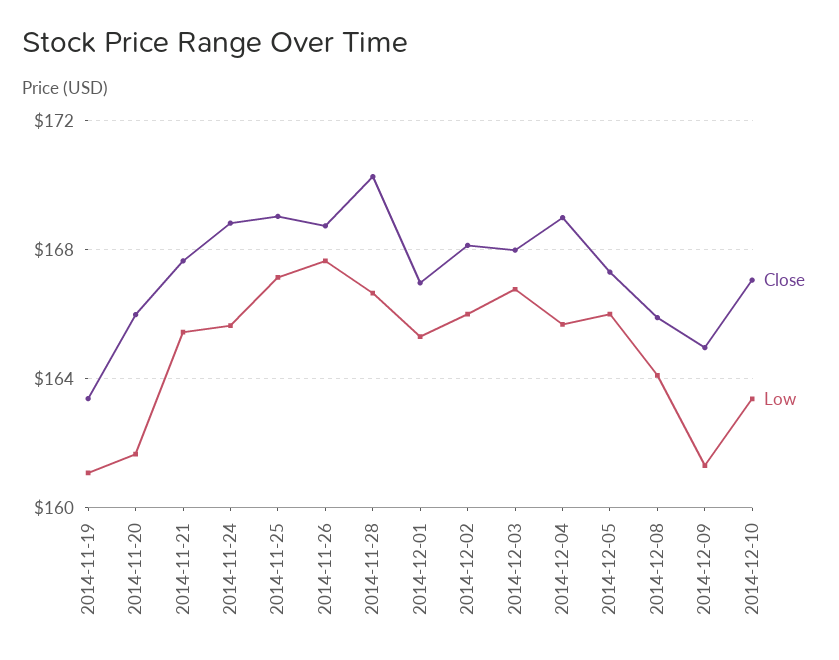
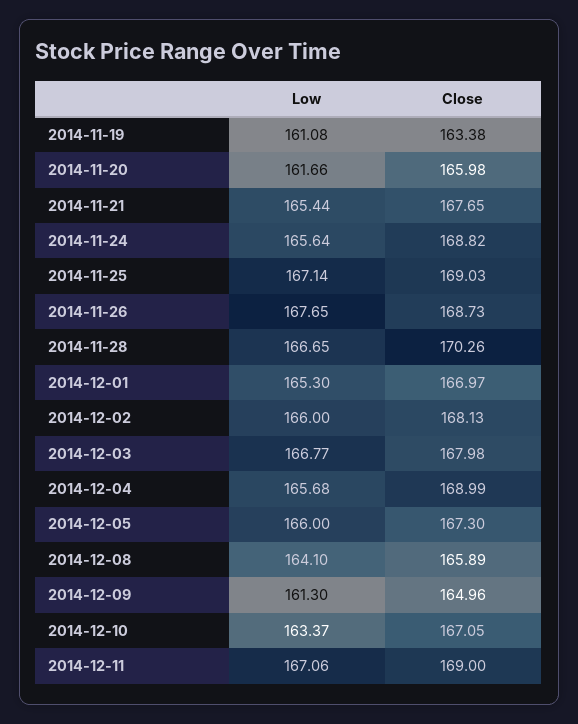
Low, 2014-12-11: none -> 167.06
Close, 2014-12-11: none -> 169

